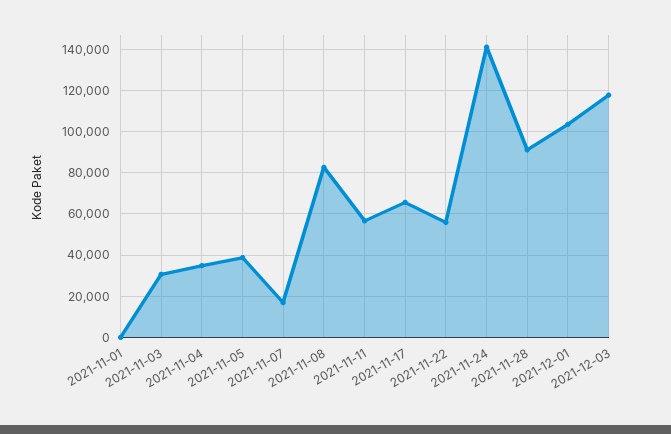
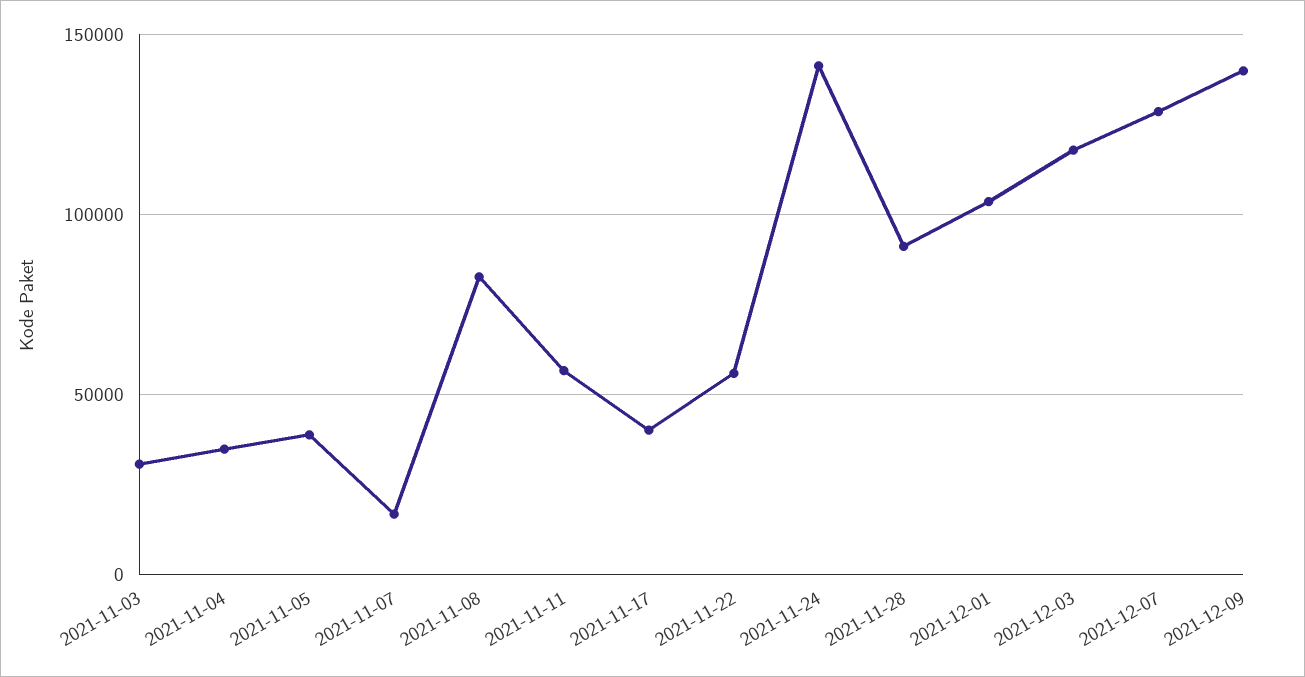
2021-11-01: 0 -> none
2021-11-17: 65000 -> 40000
2021-12-07: none -> 130000
2021-12-09: none -> 140000

